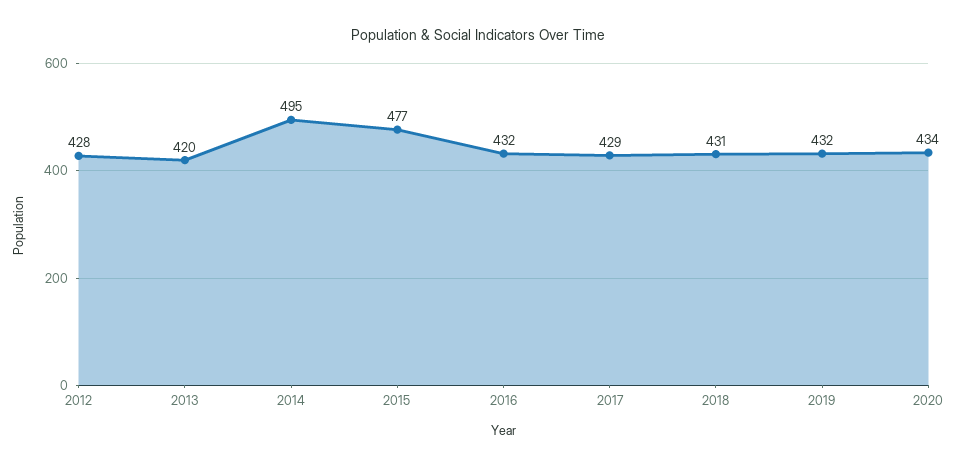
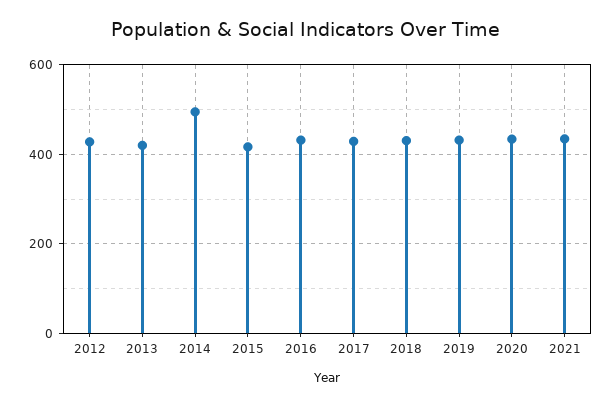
2015: 477 -> 420
2021: none -> 440

